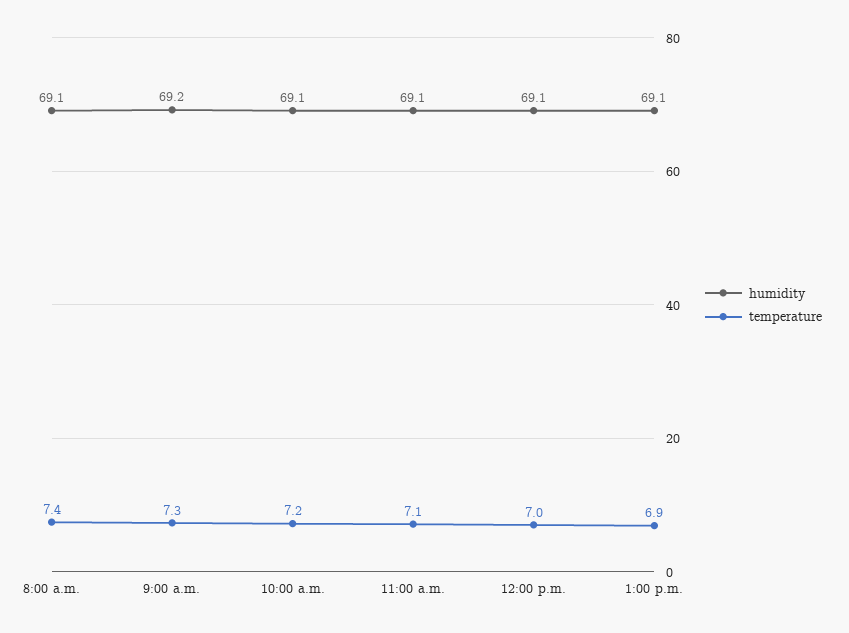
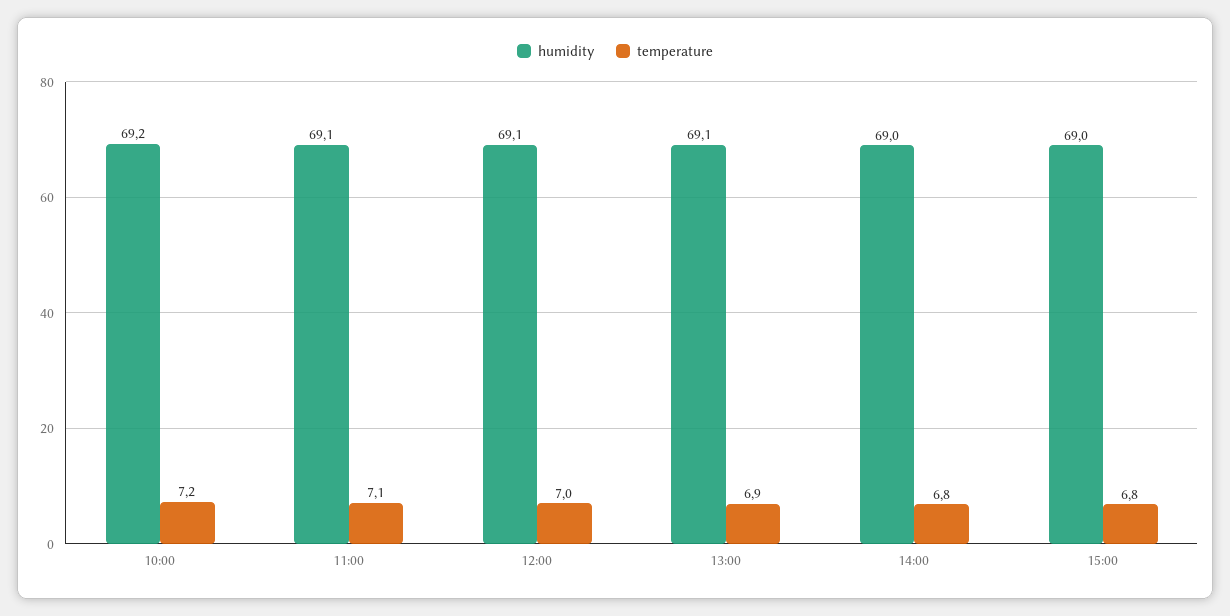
humidity, 8:00 a.m.: 69.1 -> none
temperature, 8:00 a.m.: 7.4 -> none
humidity, 9:00 a.m.: 69.2 -> none
temperature, 9:00 a.m.: 7.3 -> none
humidity, 10:00 a.m.: 69.1 -> 69.2
humidity, 14:00: none -> 69
temperature, 14:00: none -> 6.8
humidity, 15:00: none -> 69
temperature, 15:00: none -> 6.8

